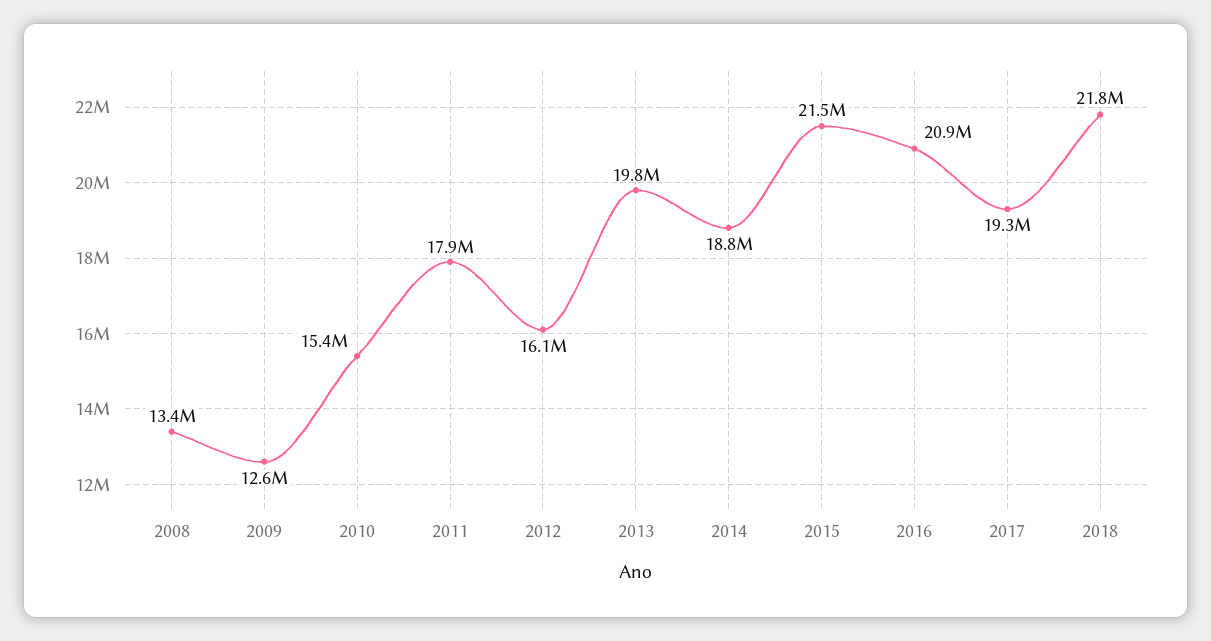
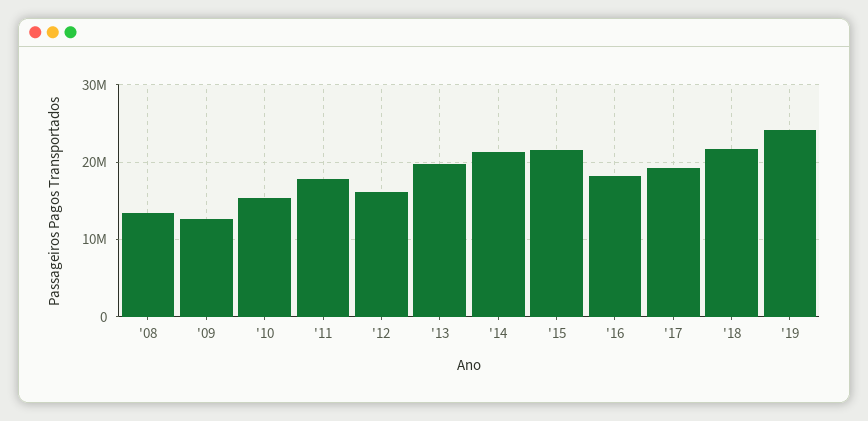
2014: 18800000 -> 21000000
2016: 20900000 -> 18000000
'19: none -> 24000000

